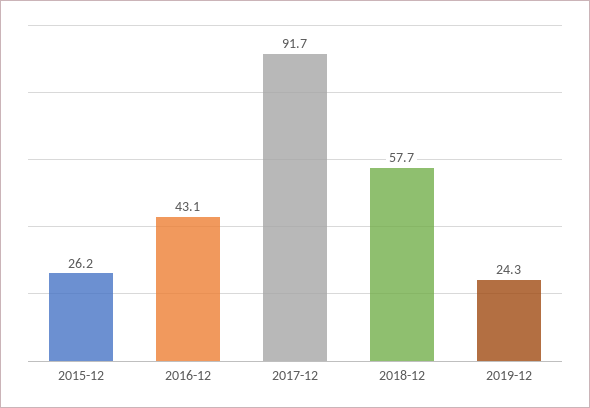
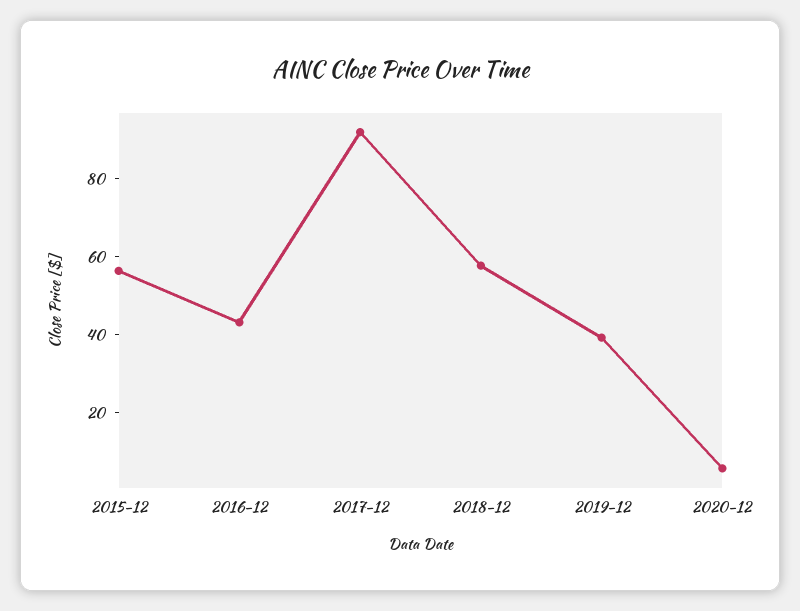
2015-12: 26.2 -> 55
2019-12: 24.3 -> 40
2020-12: none -> 5

